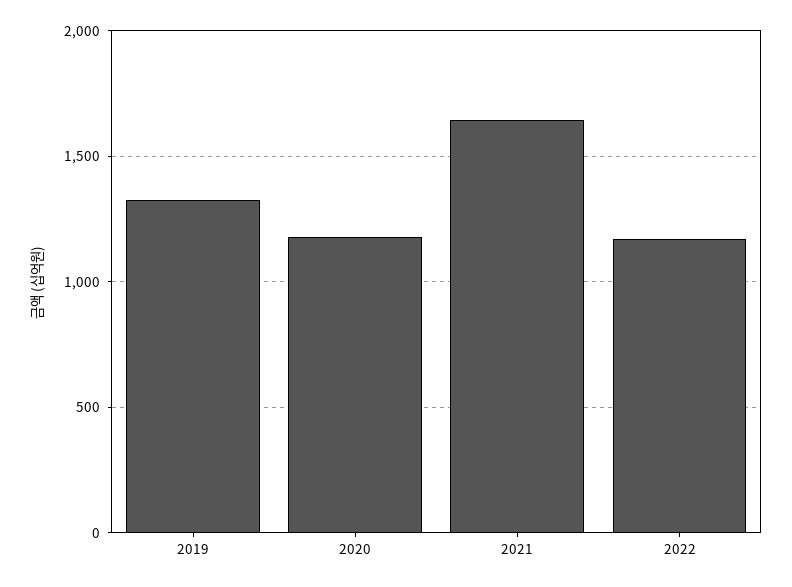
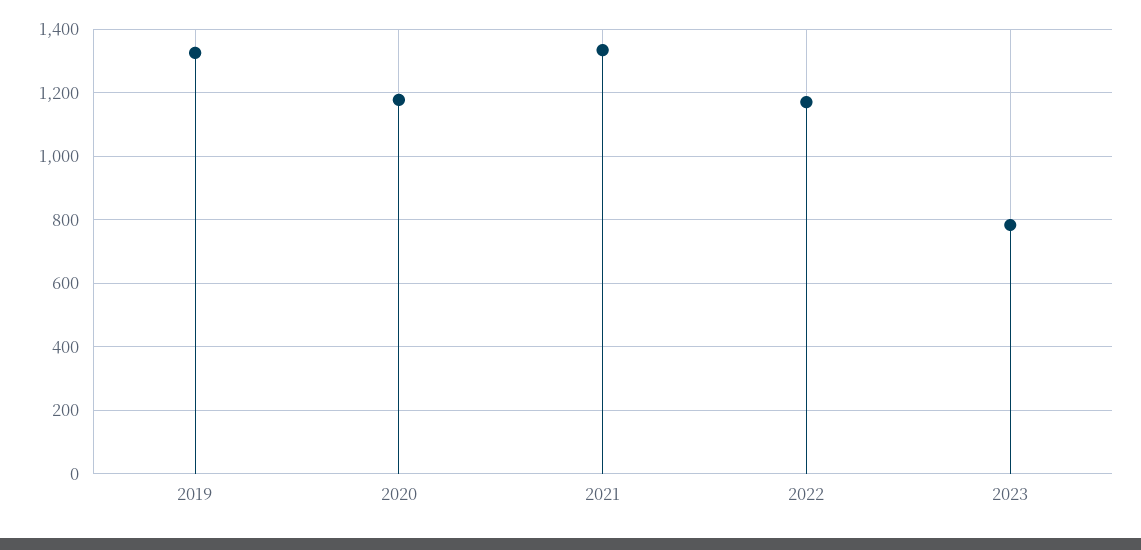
2021: 1650 -> 1340
2023: none -> 780

